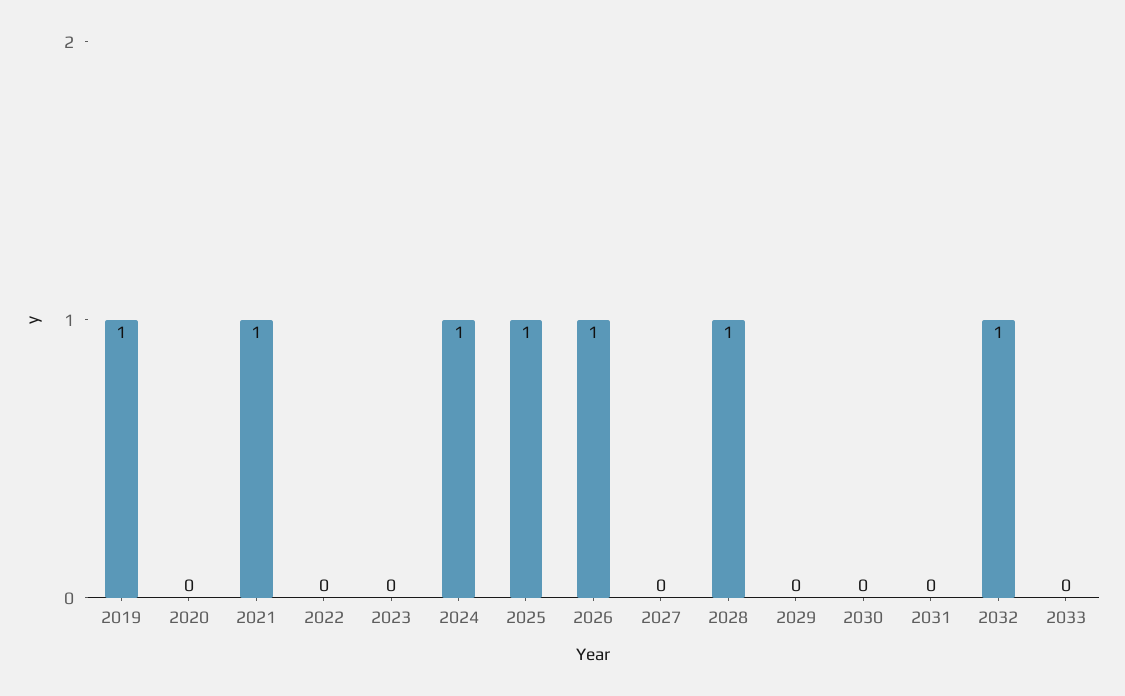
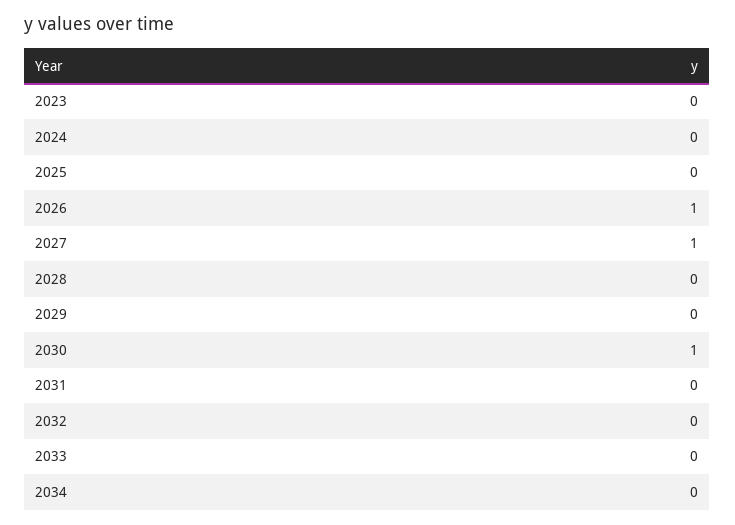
2019: 1 -> none
2020: 0 -> none
2021: 1 -> none
2022: 0 -> none
2024: 1 -> 0
2025: 1 -> 0
2027: 0 -> 1
2028: 1 -> 0
2030: 0 -> 1
2032: 1 -> 0
2034: none -> 0

